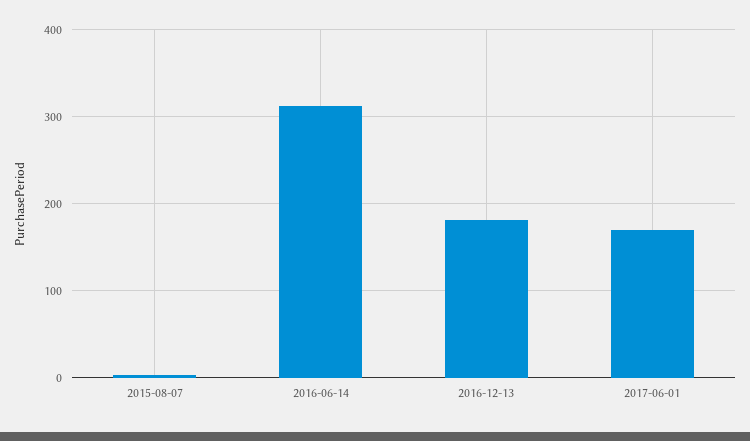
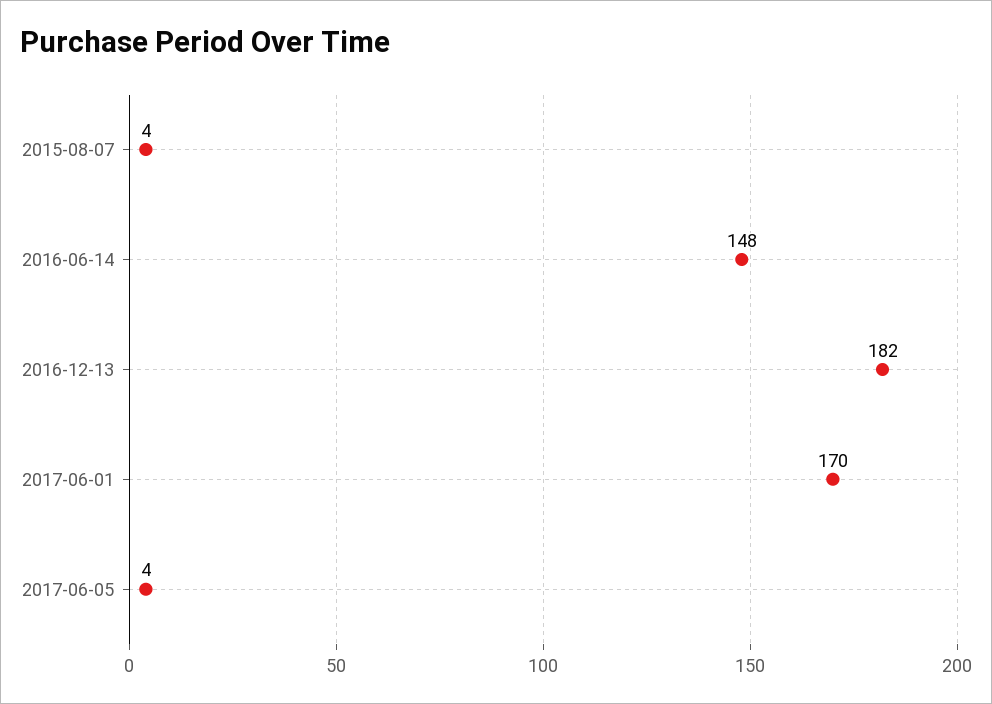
2016-06-14: 310 -> 148
2017-06-05: none -> 4

